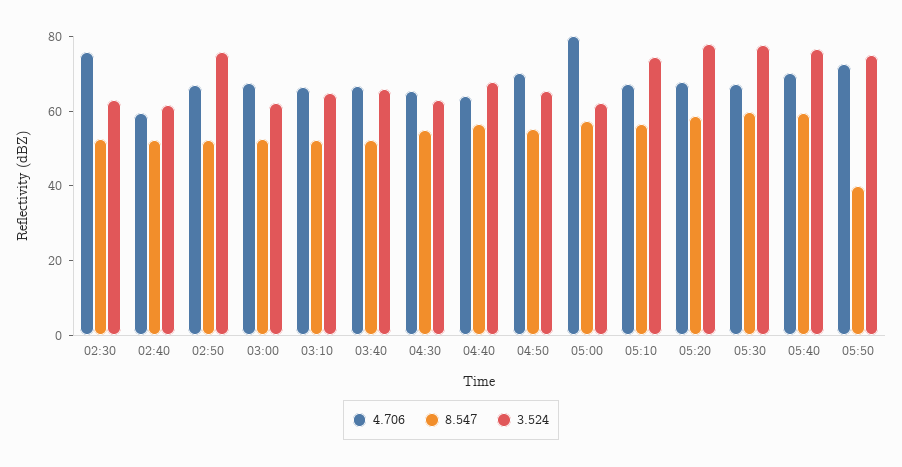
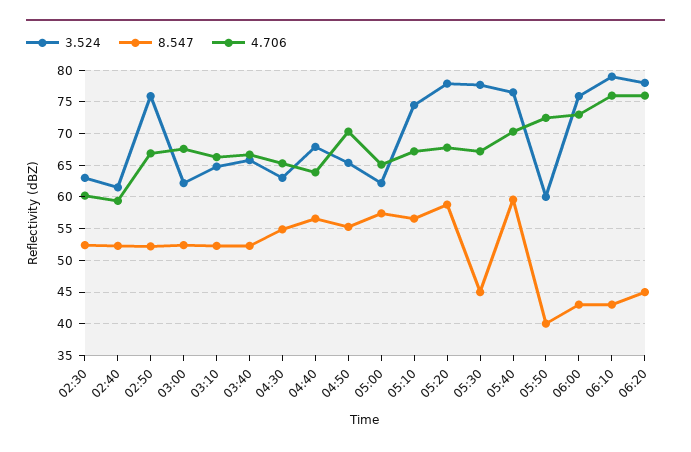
4.706, 02:30: 75 -> 60
4.706, 05:00: 80 -> 65
8.547, 05:30: 60 -> 45
3.524, 05:50: 75 -> 60
3.524, 06:00: none -> 76
8.547, 06:00: none -> 43
4.706, 06:00: none -> 73
3.524, 06:10: none -> 79
8.547, 06:10: none -> 43
4.706, 06:10: none -> 76
3.524, 06:20: none -> 78
8.547, 06:20: none -> 45
4.706, 06:20: none -> 76

